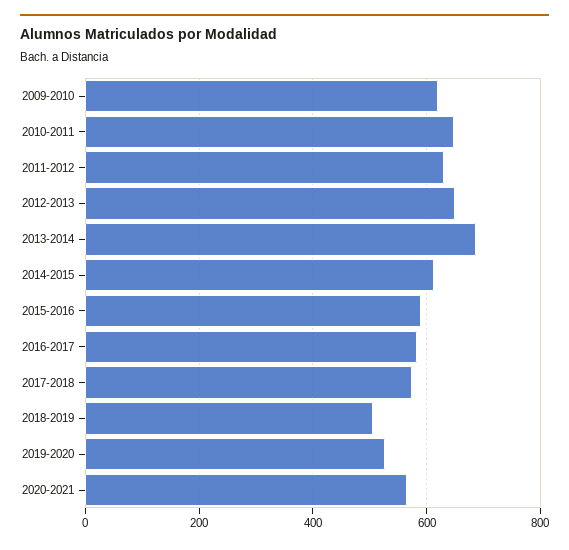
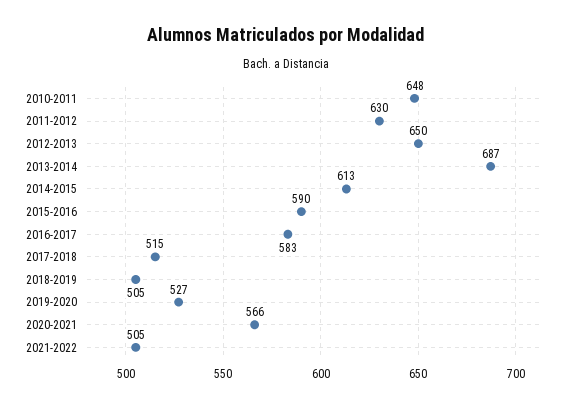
2009-2010: 620 -> none
2017-2018: 580 -> 515
2021-2022: none -> 505

